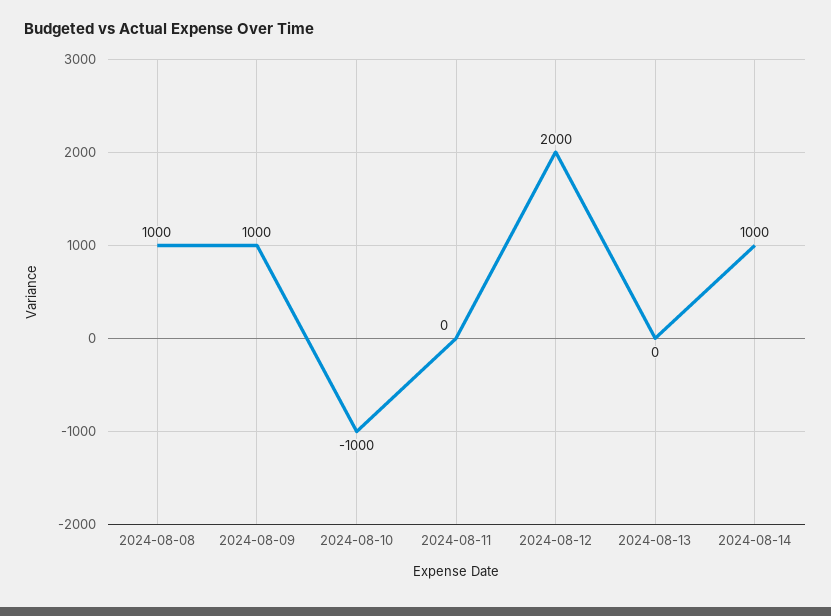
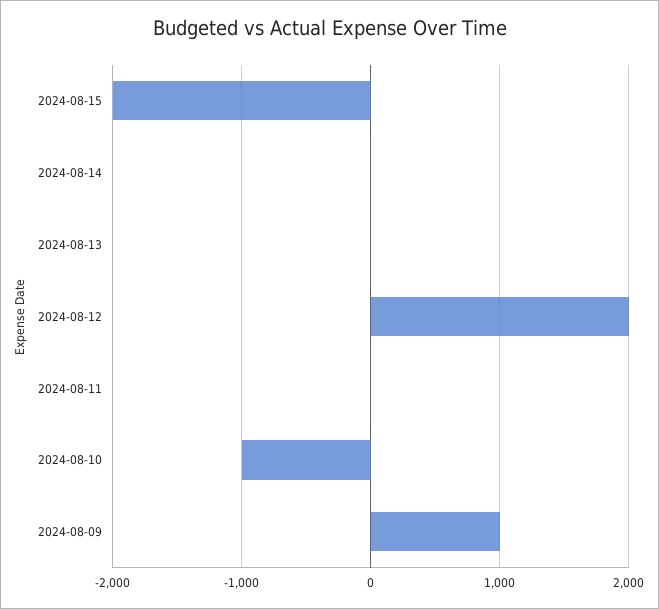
2024-08-08: 1000 -> none
2024-08-14: 1000 -> 0
2024-08-15: none -> -2000

